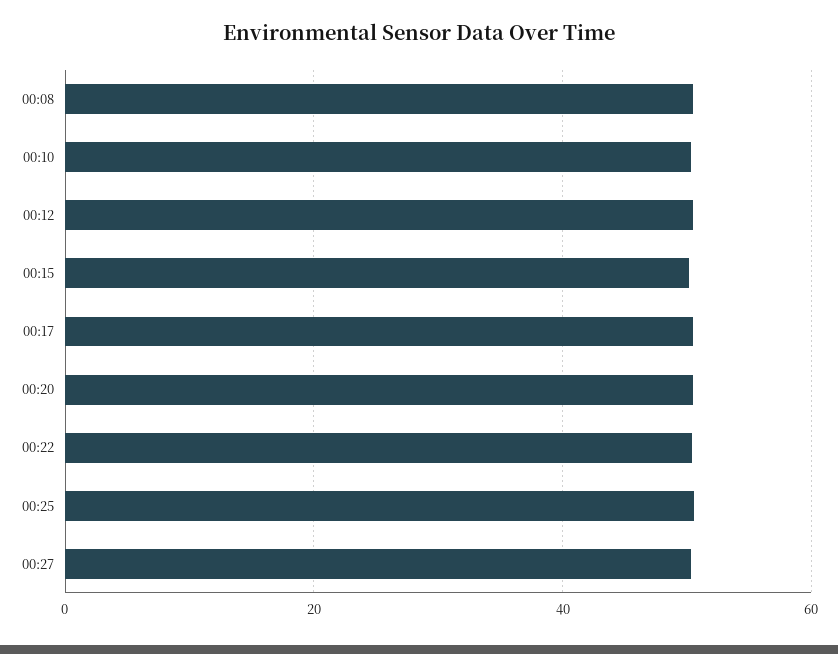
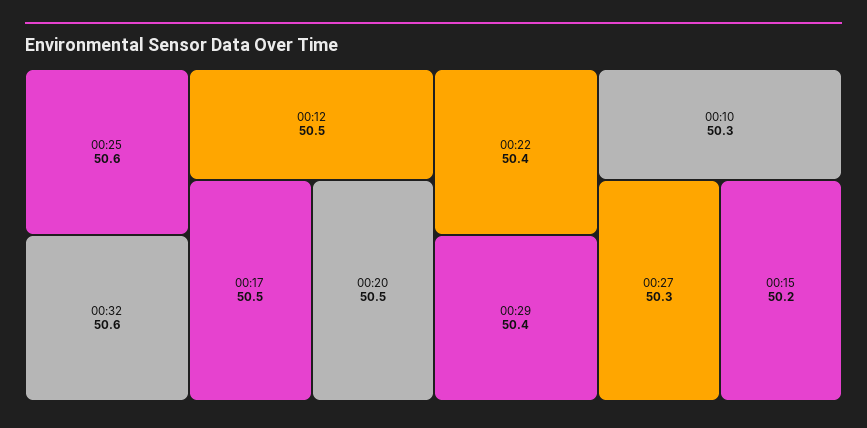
00:08: 50 -> none
00:32: none -> 50.6
00:29: none -> 50.4

